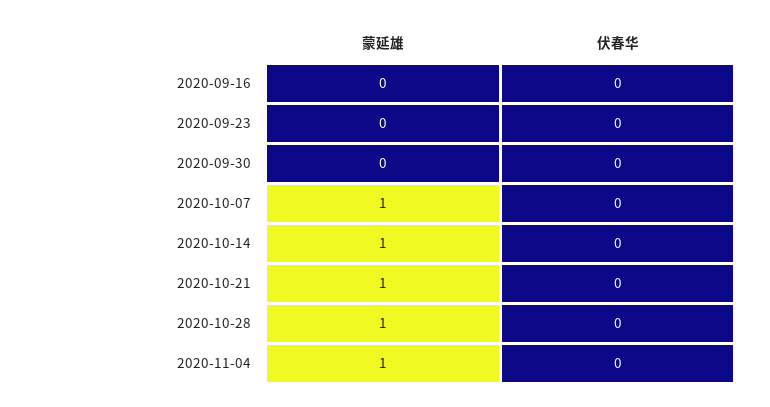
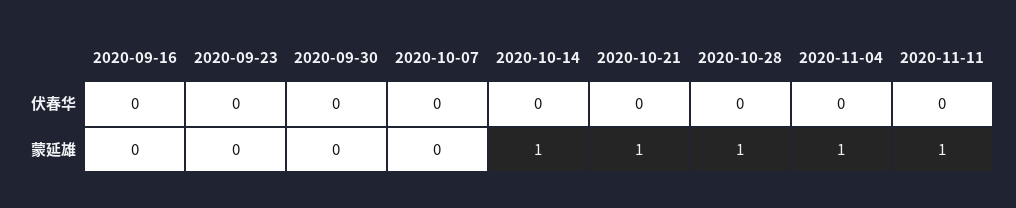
蒙延雄, 2020-10-07: 1 -> 0
伏春华, 2020-11-11: none -> 0
蒙延雄, 2020-11-11: none -> 1

